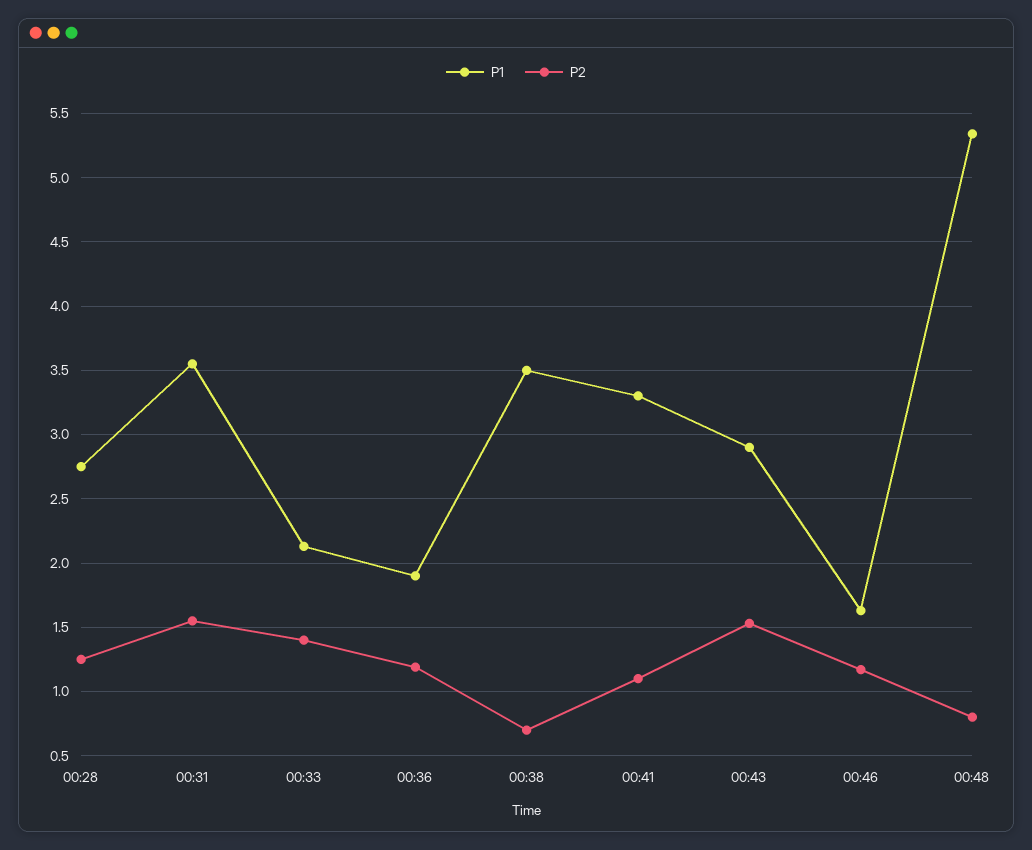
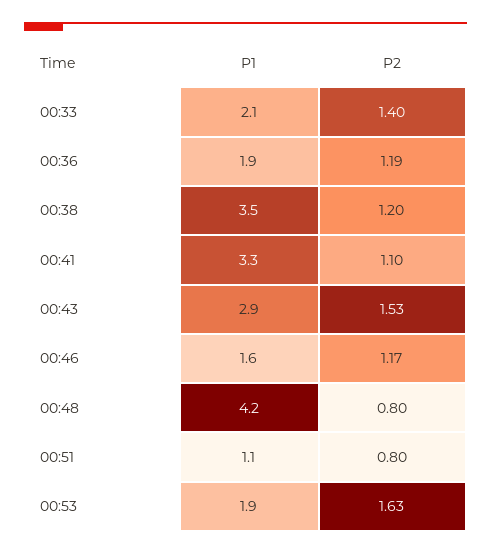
P1, 00:28: 2.75 -> none
P2, 00:28: 1.25 -> none
P1, 00:31: 3.55 -> none
P2, 00:31: 1.55 -> none
P2, 00:38: 0.7 -> 1.2
P1, 00:48: 5.35 -> 4.2
P1, 00:51: none -> 1.1
P2, 00:51: none -> 0.8
P1, 00:53: none -> 1.9
P2, 00:53: none -> 1.63

